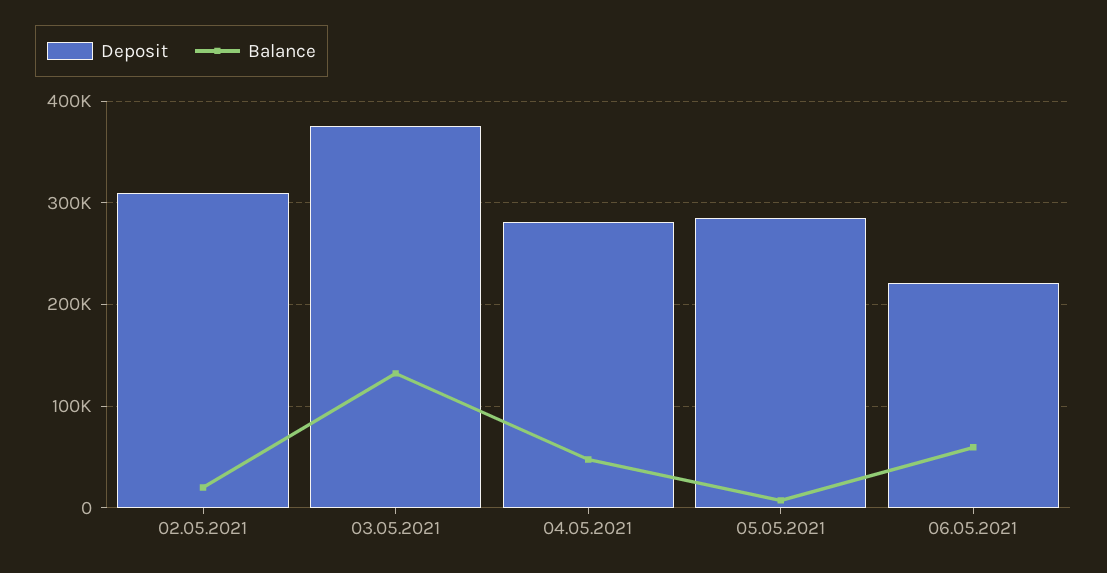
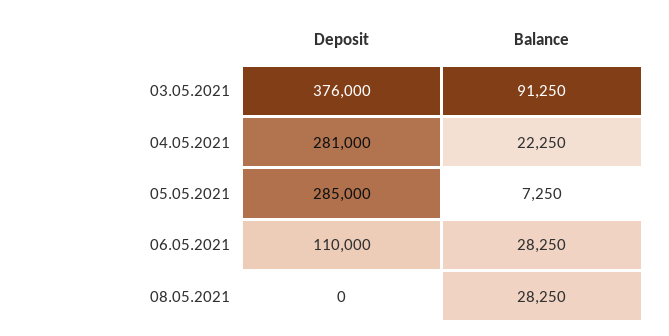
Deposit, 02.05.2021: 310000 -> none
Balance, 02.05.2021: 20000 -> none
Balance, 03.05.2021: 130000 -> 91250
Balance, 04.05.2021: 50000 -> 22250
Deposit, 06.05.2021: 220000 -> 110000
Balance, 06.05.2021: 60000 -> 28250
Deposit, 08.05.2021: none -> 0
Balance, 08.05.2021: none -> 28250

